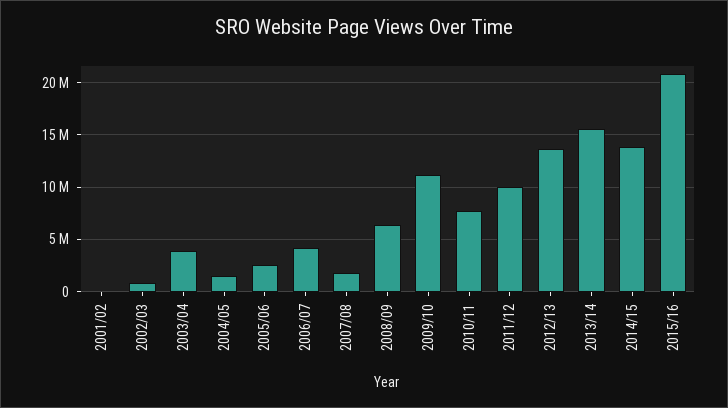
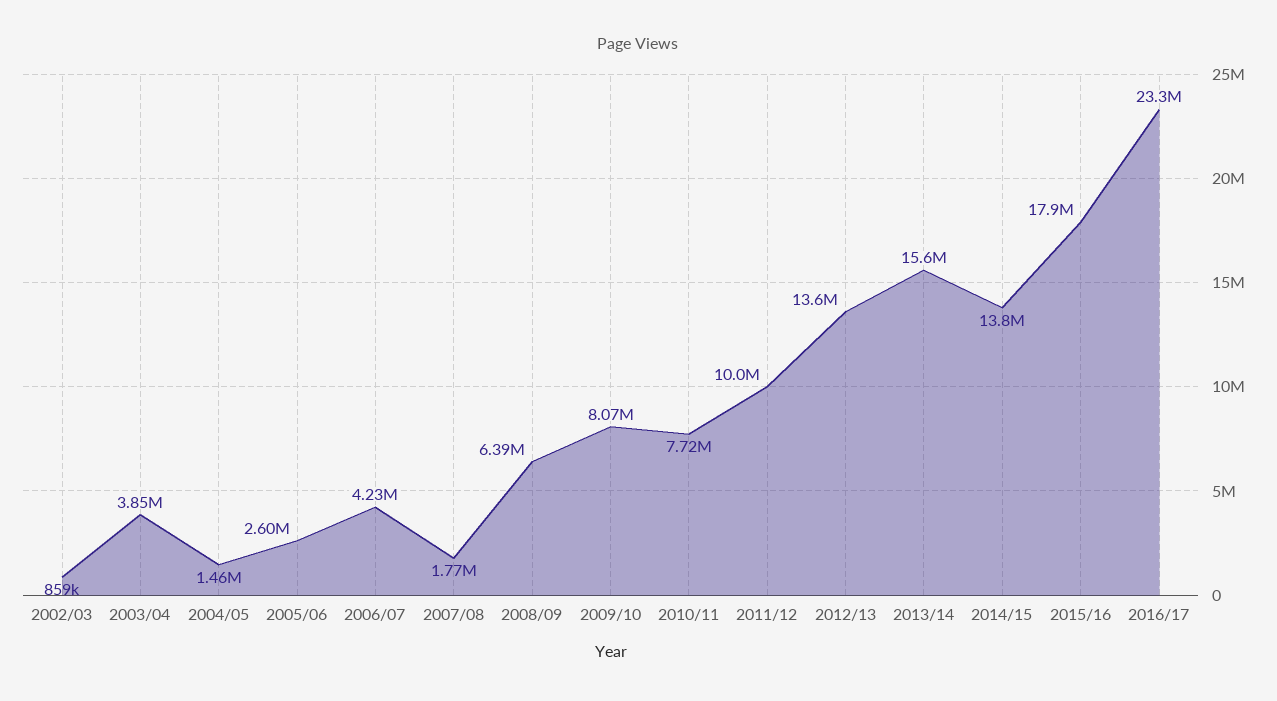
2001/02: 0 -> none
2009/10: 11000000 -> 8070000
2015/16: 21000000 -> 17900000
2016/17: none -> 23300000

